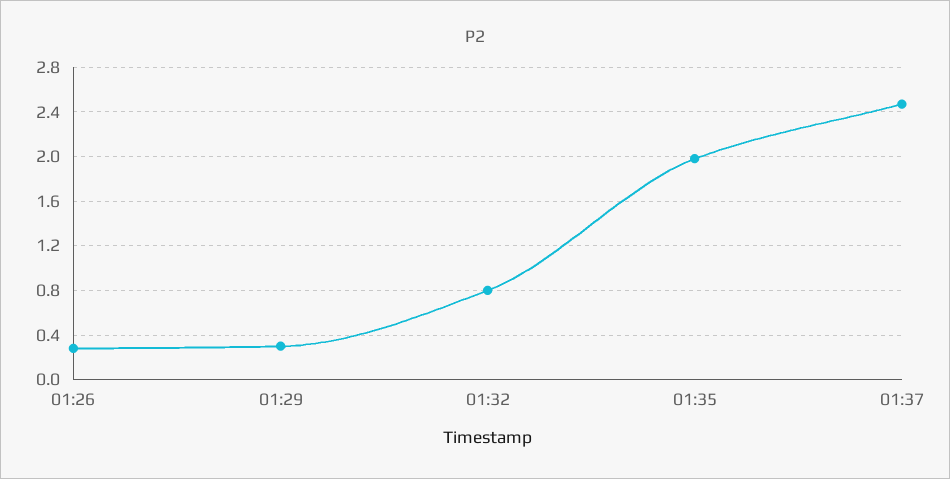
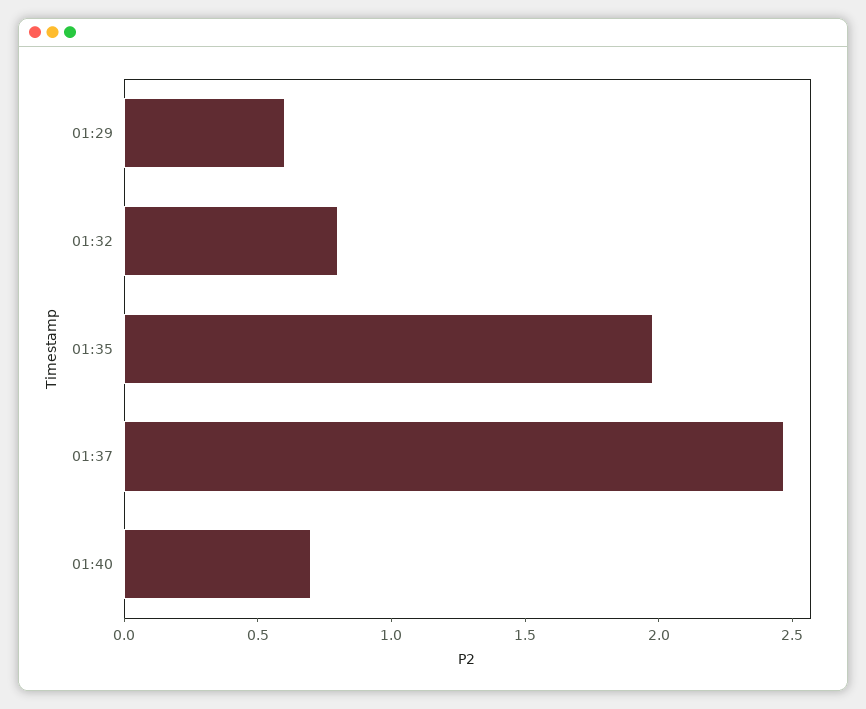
01:26: 0.3 -> none
01:29: 0.3 -> 0.6
01:40: none -> 0.7

